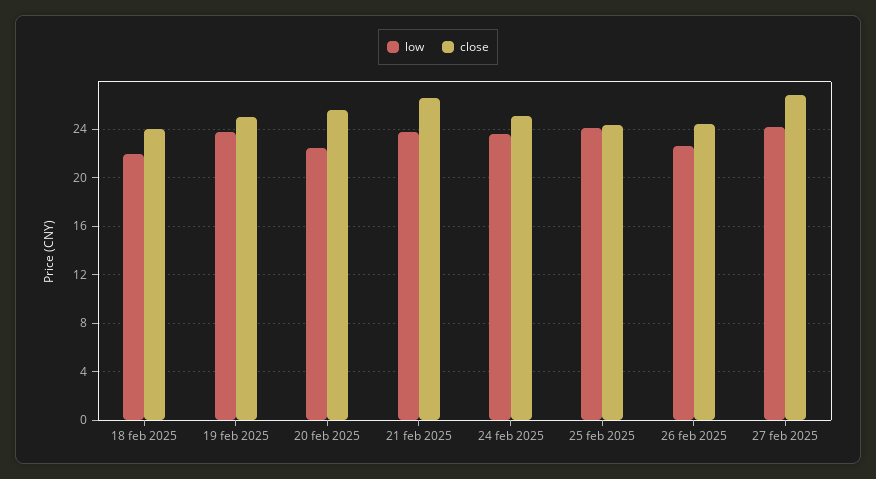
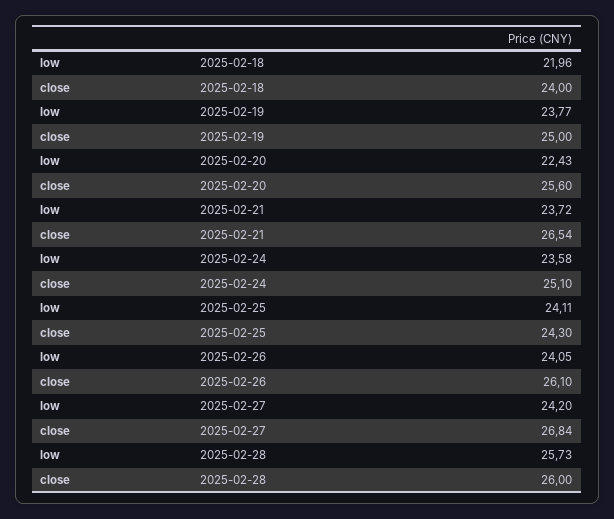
low, 26 feb 2025: 22.5 -> 24.05
close, 26 feb 2025: 24.5 -> 26.1
low, 2025-02-28: none -> 25.73
close, 2025-02-28: none -> 26

